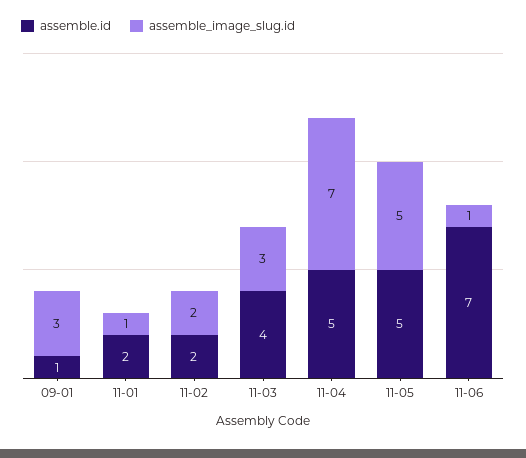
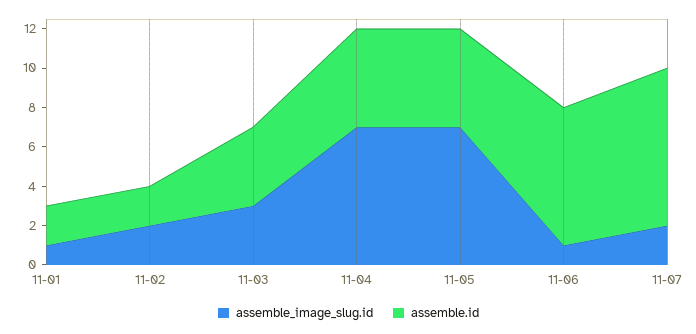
assemble.id, 09-01: 1 -> none
assemble_image_slug.id, 09-01: 3 -> none
assemble_image_slug.id, 11-05: 5 -> 7
assemble_image_slug.id, 11-07: none -> 2
assemble.id, 11-07: none -> 8

